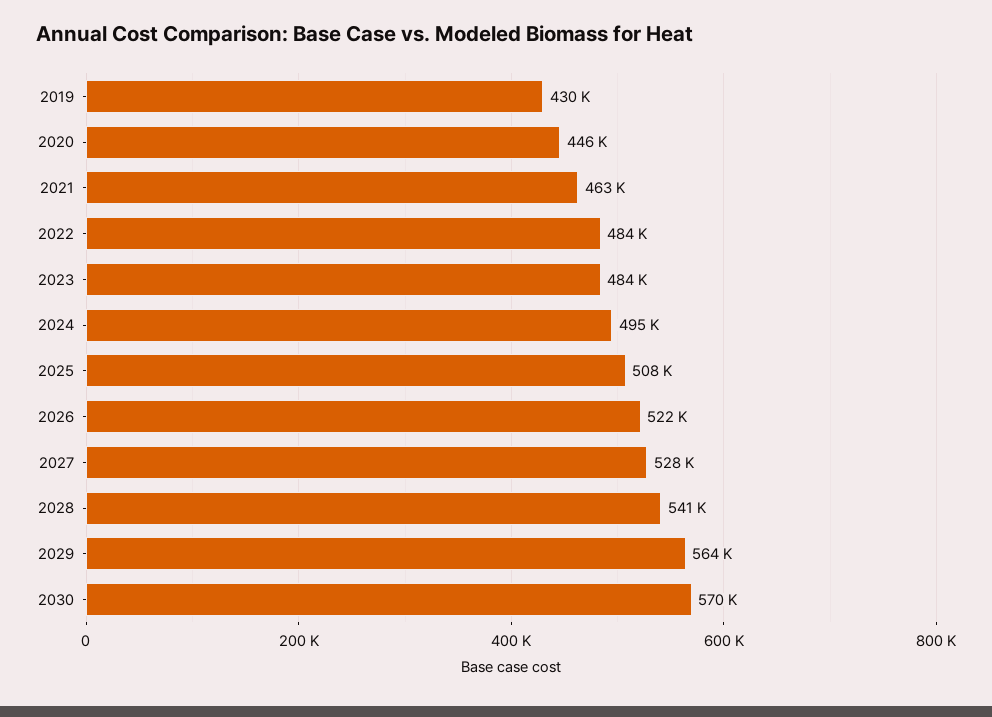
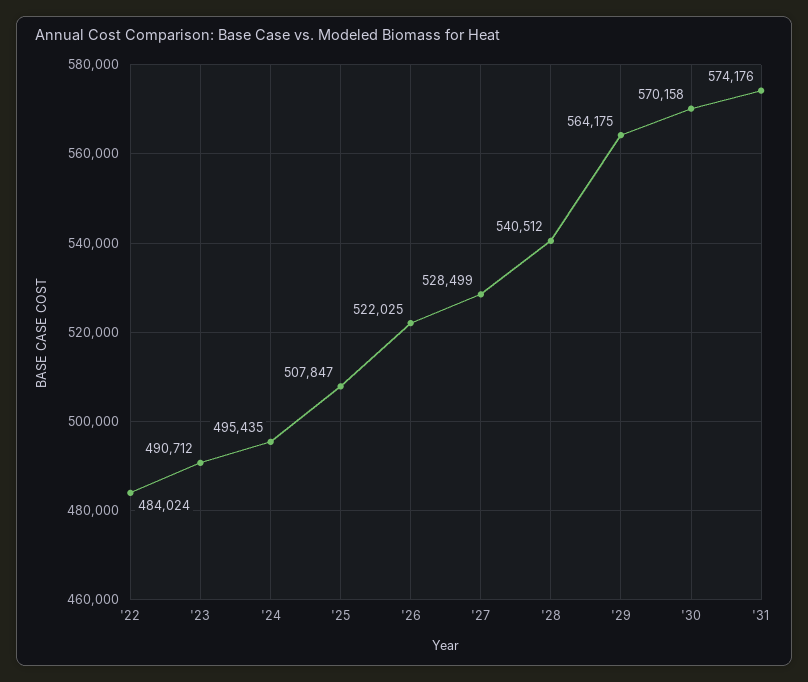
2019: 430000 -> none
2020: 446000 -> none
2021: 463000 -> none
2023: 484000 -> 490712
'31: none -> 574176

